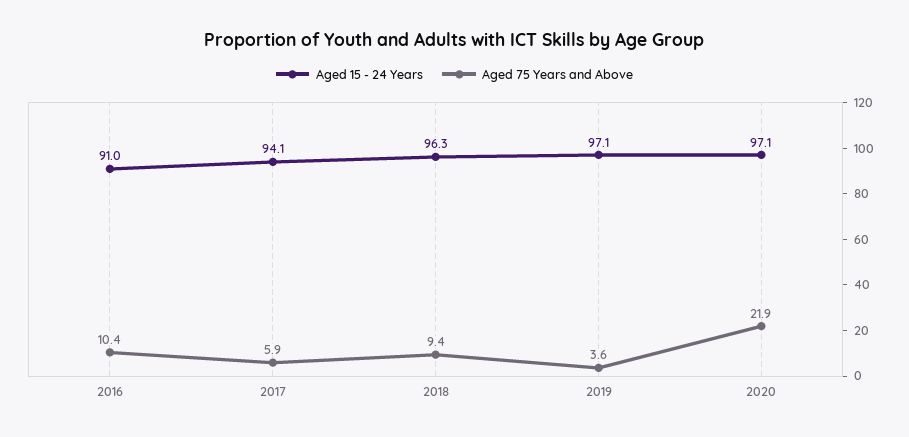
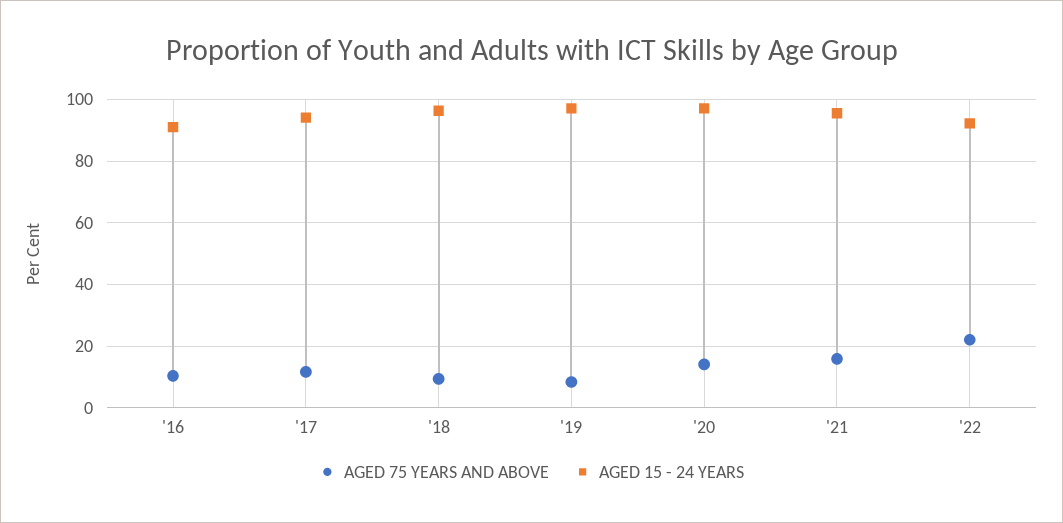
Aged 75 Years and Above, 2017: 5.9 -> 12
Aged 75 Years and Above, 2019: 3.6 -> 8
Aged 75 Years and Above, 2020: 21.9 -> 14
Aged 75 Years and Above, '21: none -> 16
Aged 15 - 24 Years, '21: none -> 96
Aged 75 Years and Above, '22: none -> 22
Aged 15 - 24 Years, '22: none -> 92

